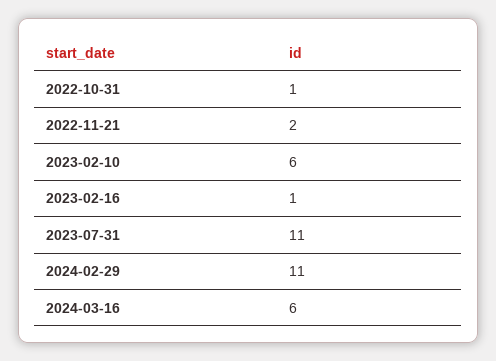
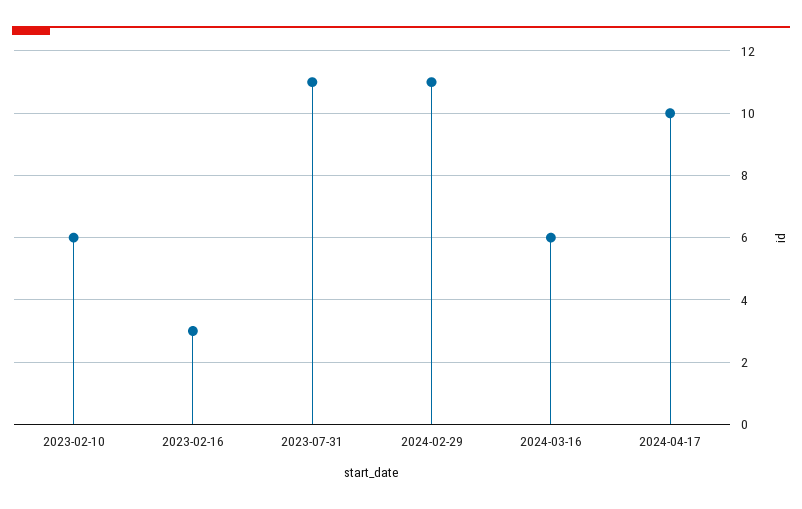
2022-10-31: 1 -> none
2022-11-21: 2 -> none
2023-02-16: 1 -> 3
2024-04-17: none -> 10

